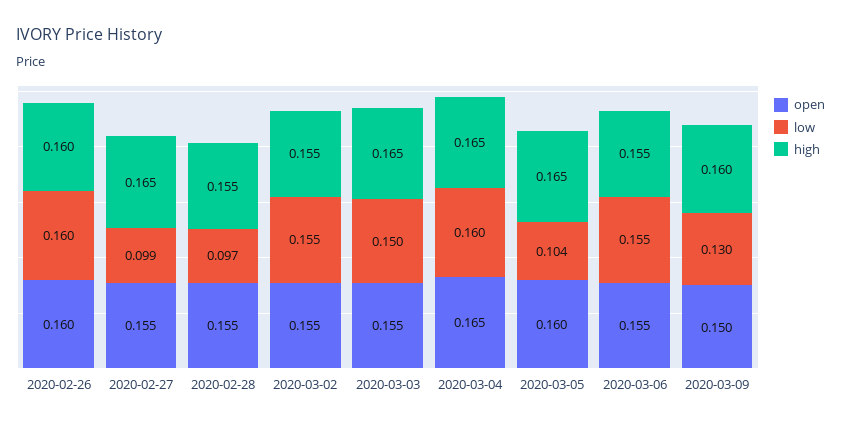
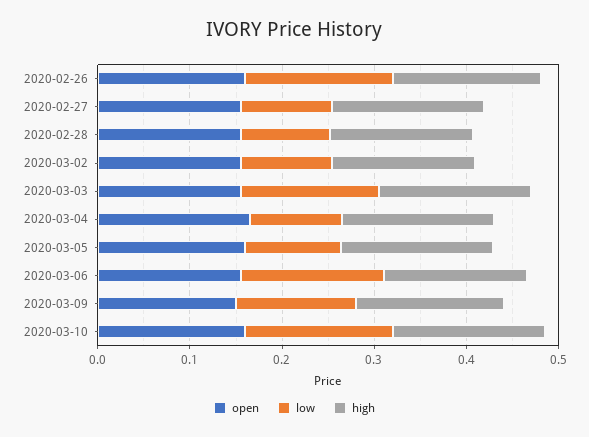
low, 2020-03-02: 0.155 -> 0.1
low, 2020-03-04: 0.16 -> 0.1
open, 2020-03-10: none -> 0.16
low, 2020-03-10: none -> 0.16
high, 2020-03-10: none -> 0.16

